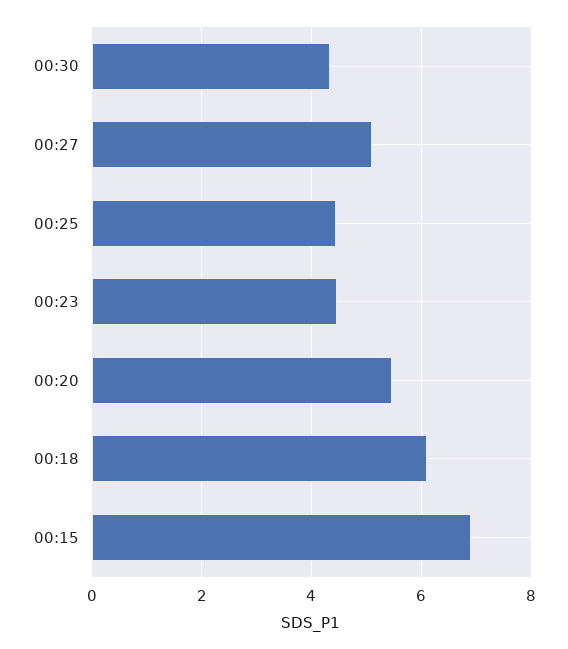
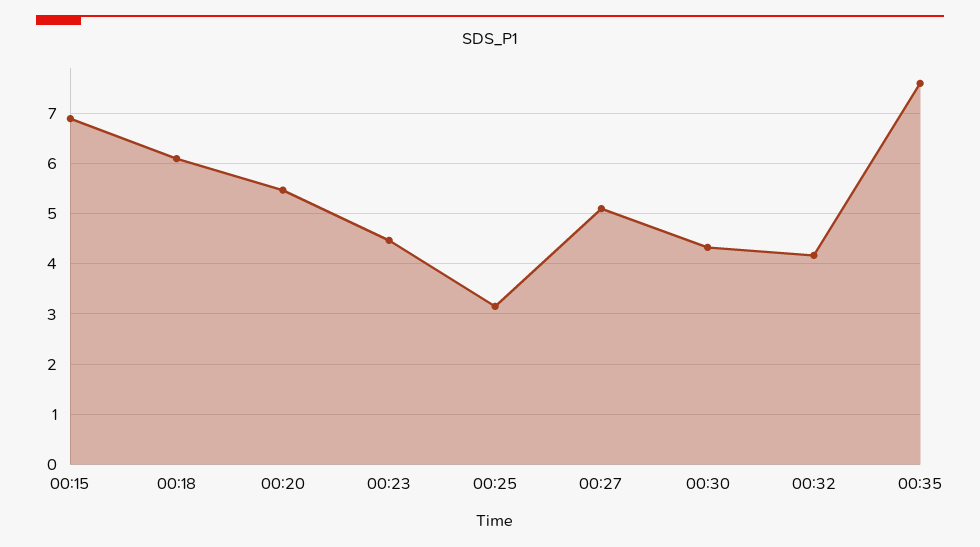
00:25: 4.4 -> 3.2
00:32: none -> 4.2
00:35: none -> 7.6

